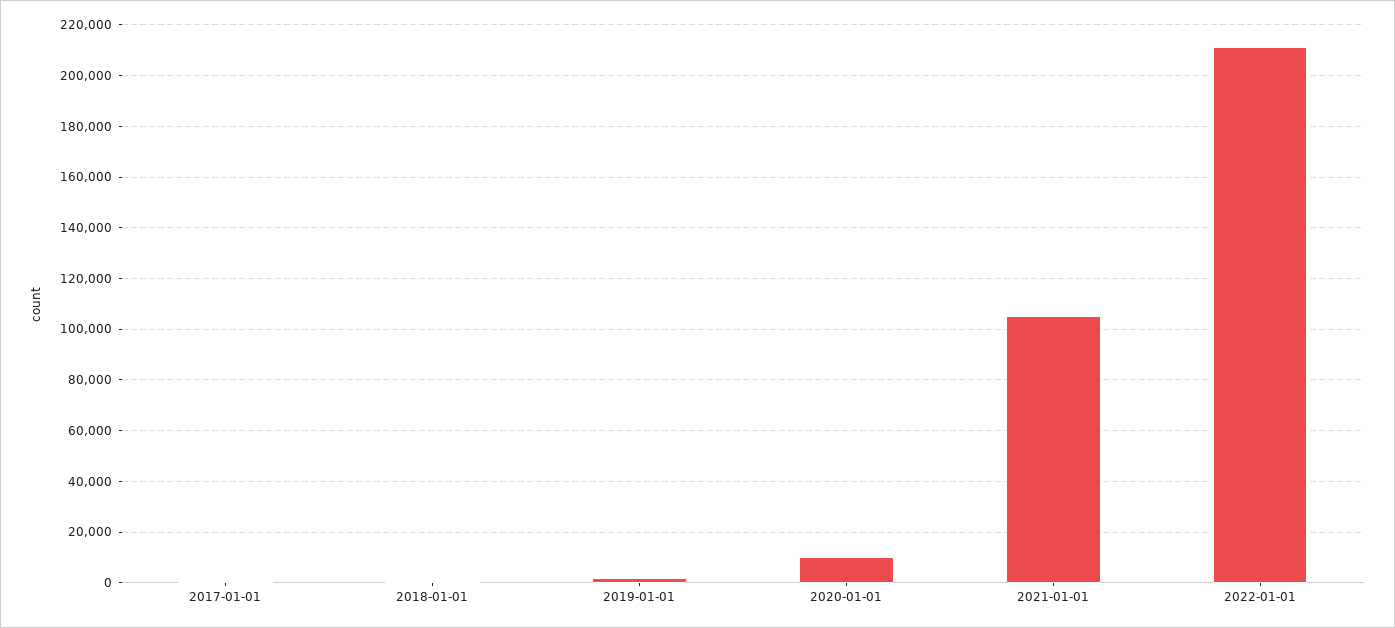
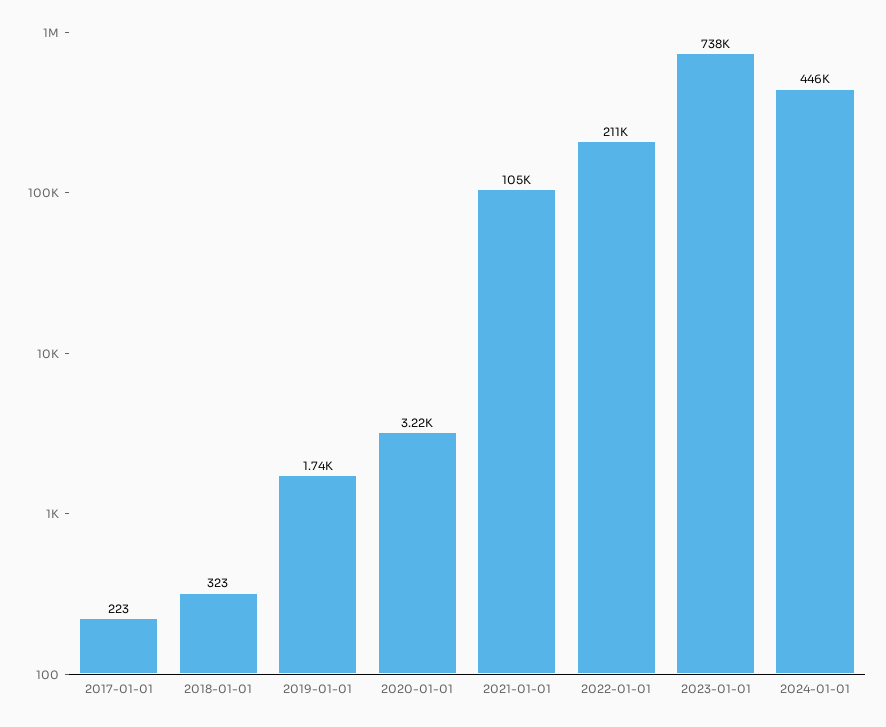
2020-01-01: 10000 -> 3220
2023-01-01: none -> 738000
2024-01-01: none -> 446000

